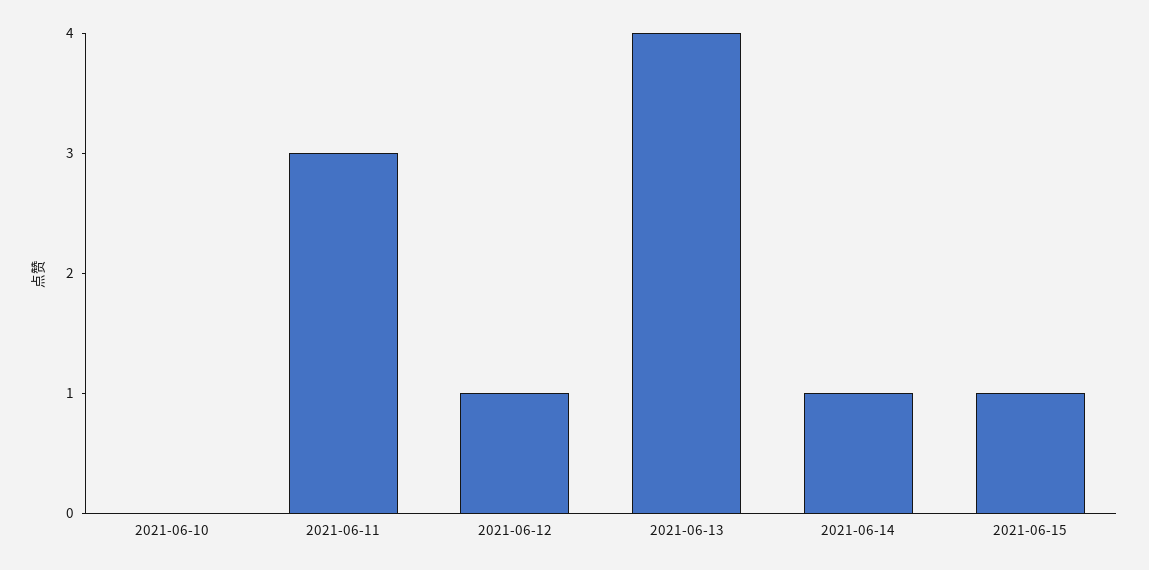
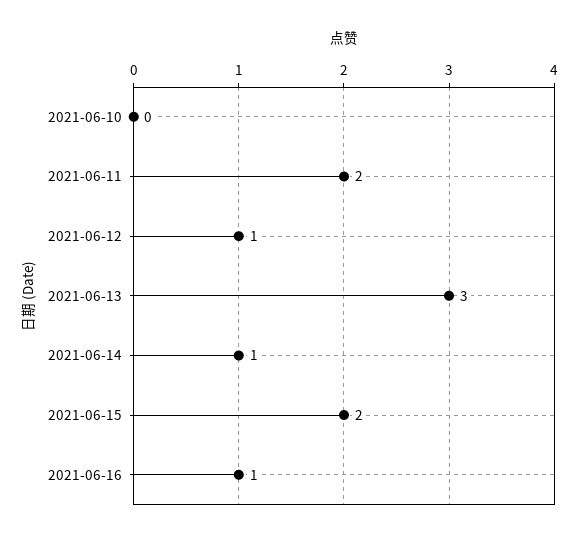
2021-06-11: 3 -> 2
2021-06-13: 4 -> 3
2021-06-15: 1 -> 2
2021-06-16: none -> 1

